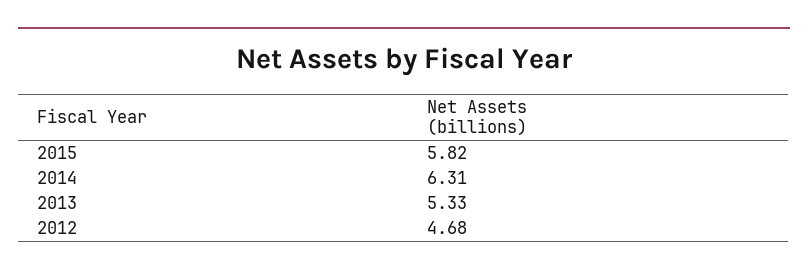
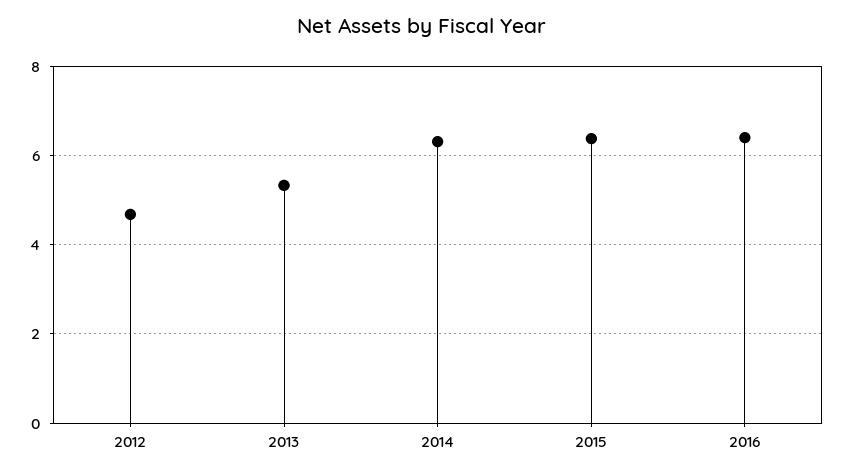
2015: 5.82 -> 6.4
2016: none -> 6.4

